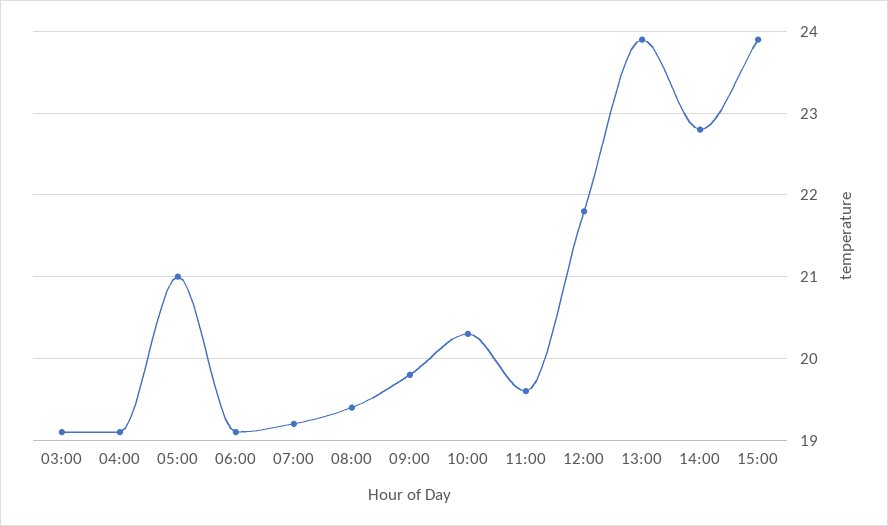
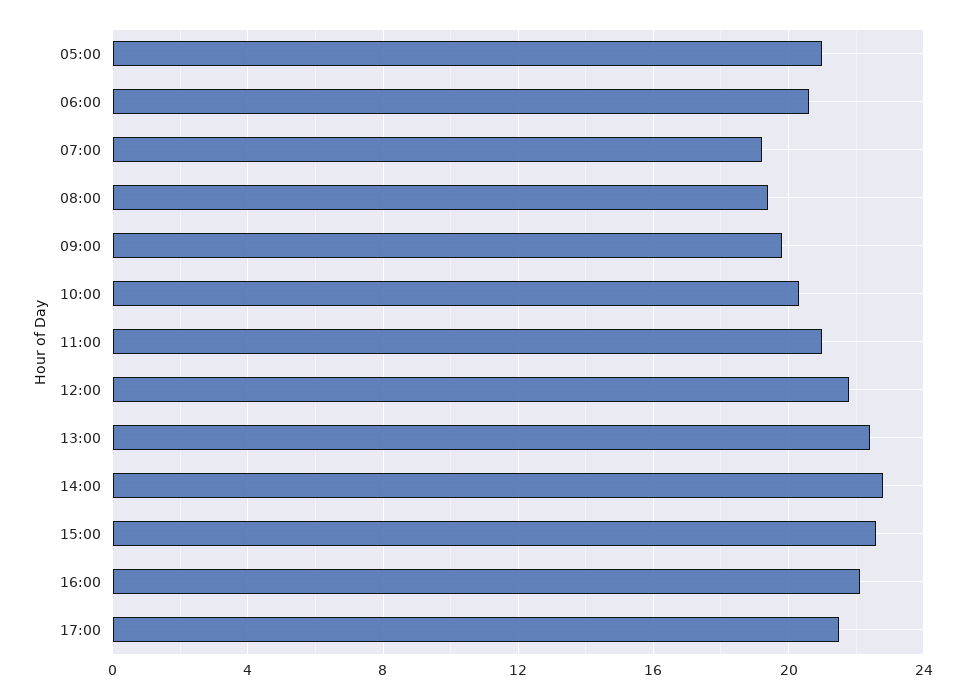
03:00: 19.1 -> none
04:00: 19.1 -> none
06:00: 19.1 -> 20.5
11:00: 19.6 -> 21
13:00: 23.9 -> 22.5
15:00: 23.9 -> 22.5
16:00: none -> 22
17:00: none -> 21.5

